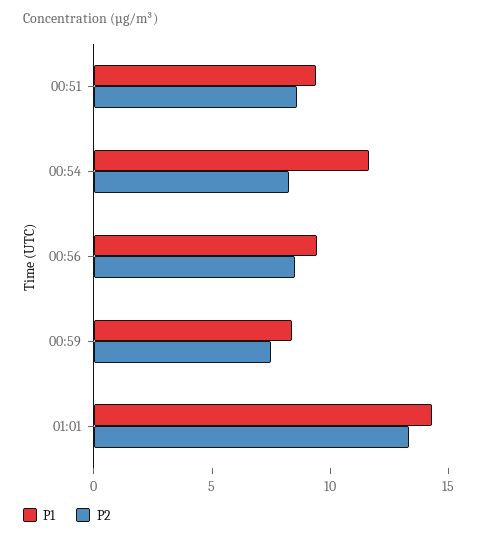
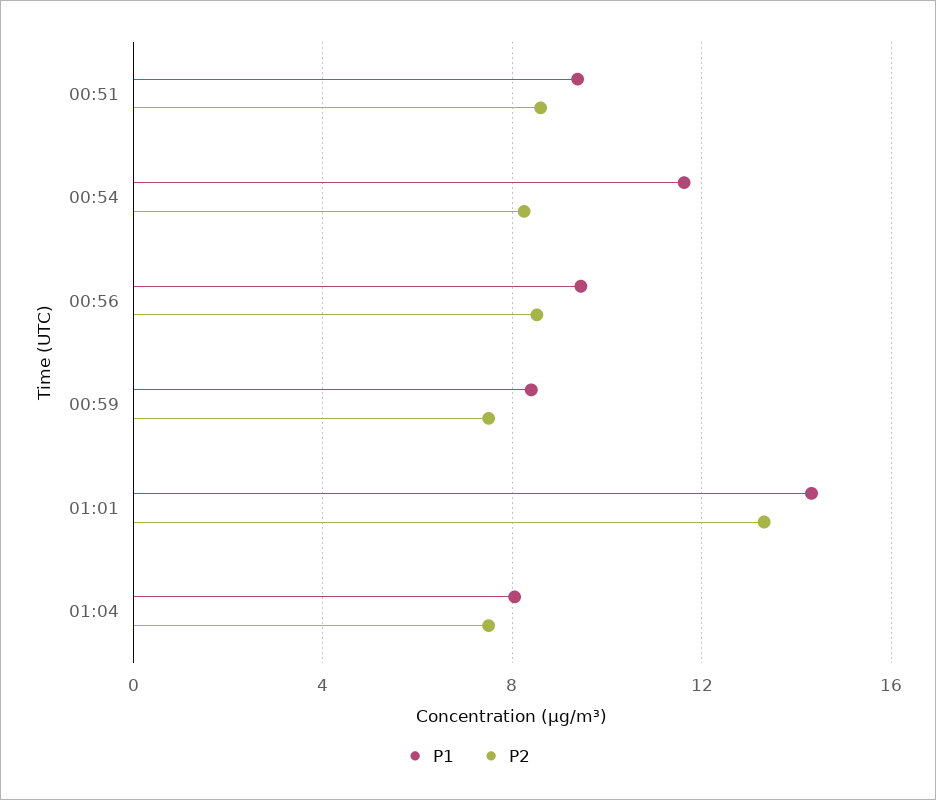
P1, 01:04: none -> 8
P2, 01:04: none -> 7.5

